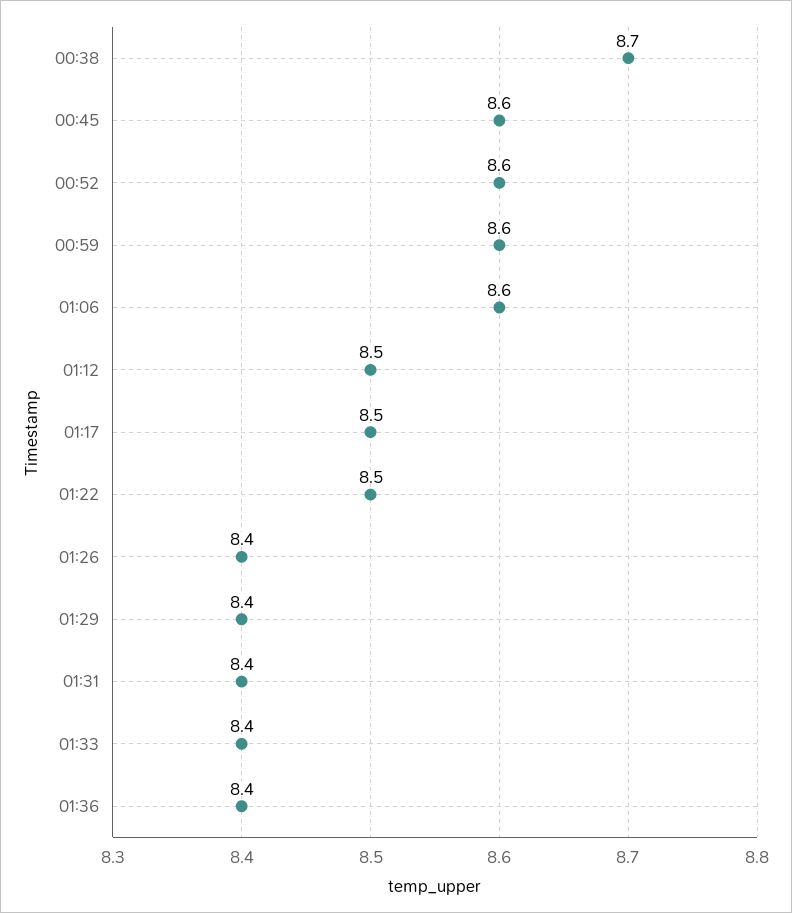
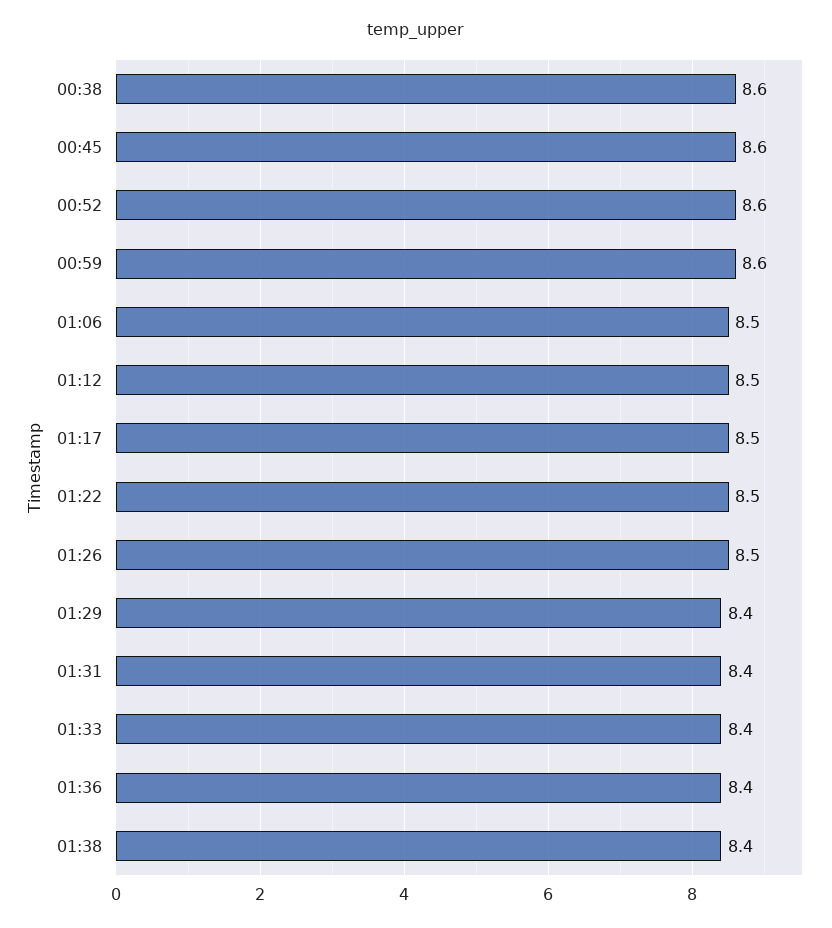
00:38: 8.7 -> 8.6
01:06: 8.6 -> 8.5
01:26: 8.4 -> 8.5
01:38: none -> 8.4

